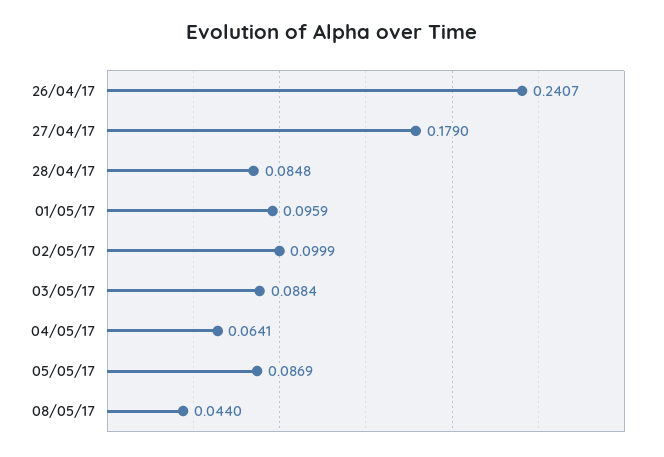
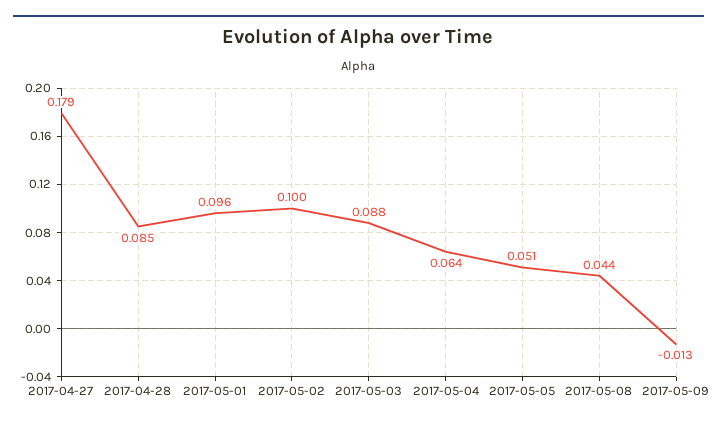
26/04/17: 0.2407 -> none
05/05/17: 0.0869 -> 0.051
2017-05-09: none -> -0.013

